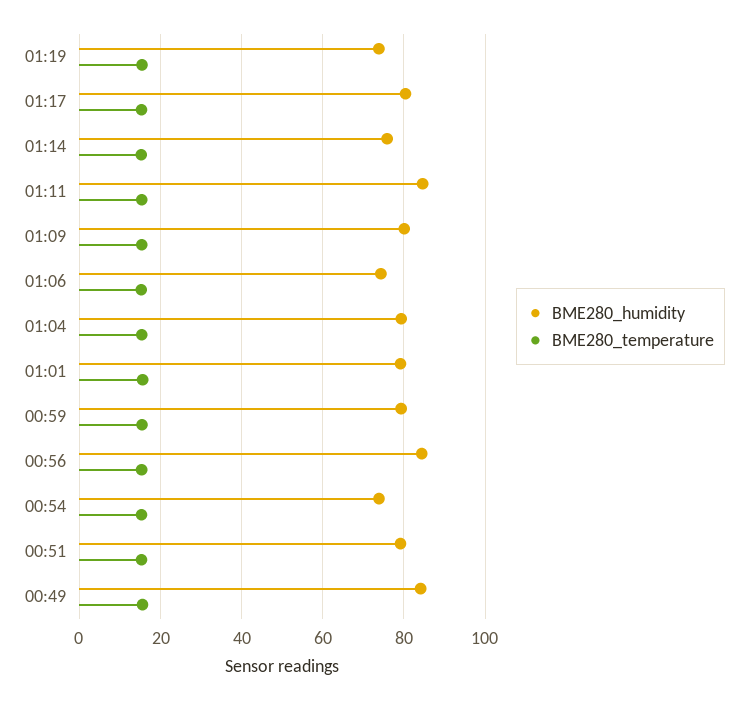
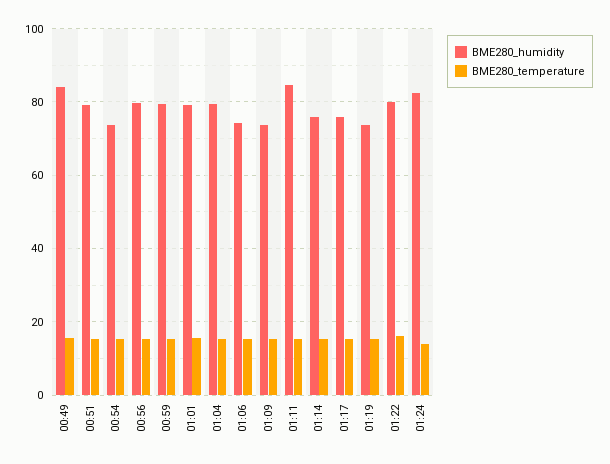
BME280_humidity, 01:17: 80 -> 76
BME280_humidity, 01:09: 80 -> 74
BME280_humidity, 00:56: 84 -> 80
BME280_humidity, 01:22: none -> 80
BME280_temperature, 01:22: none -> 16
BME280_humidity, 01:24: none -> 82
BME280_temperature, 01:24: none -> 14

